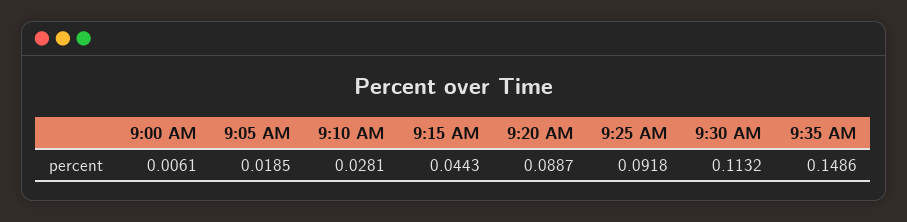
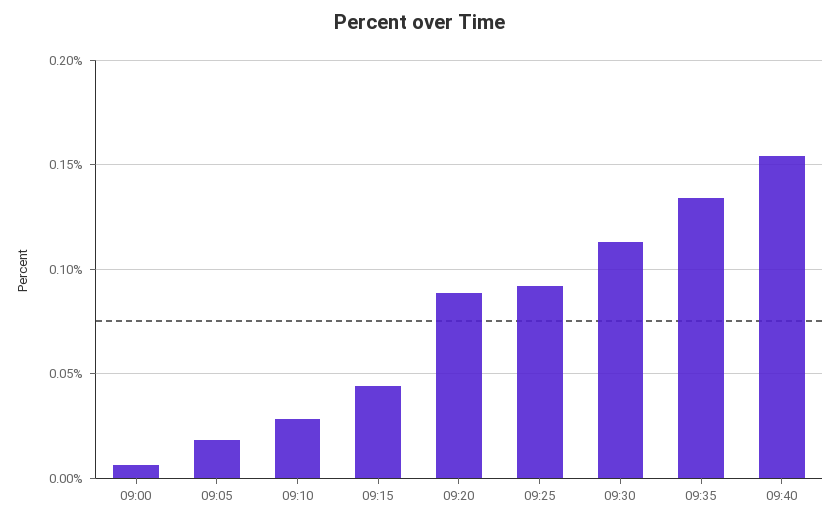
9:35 AM: 0.1486 -> 0.135
09:40: none -> 0.155

